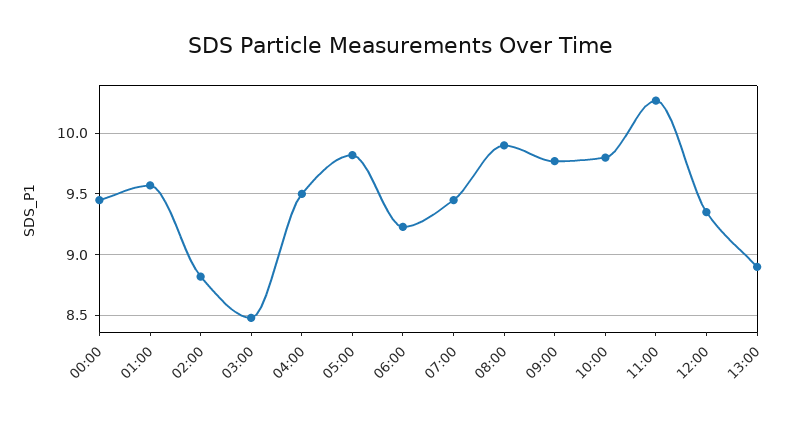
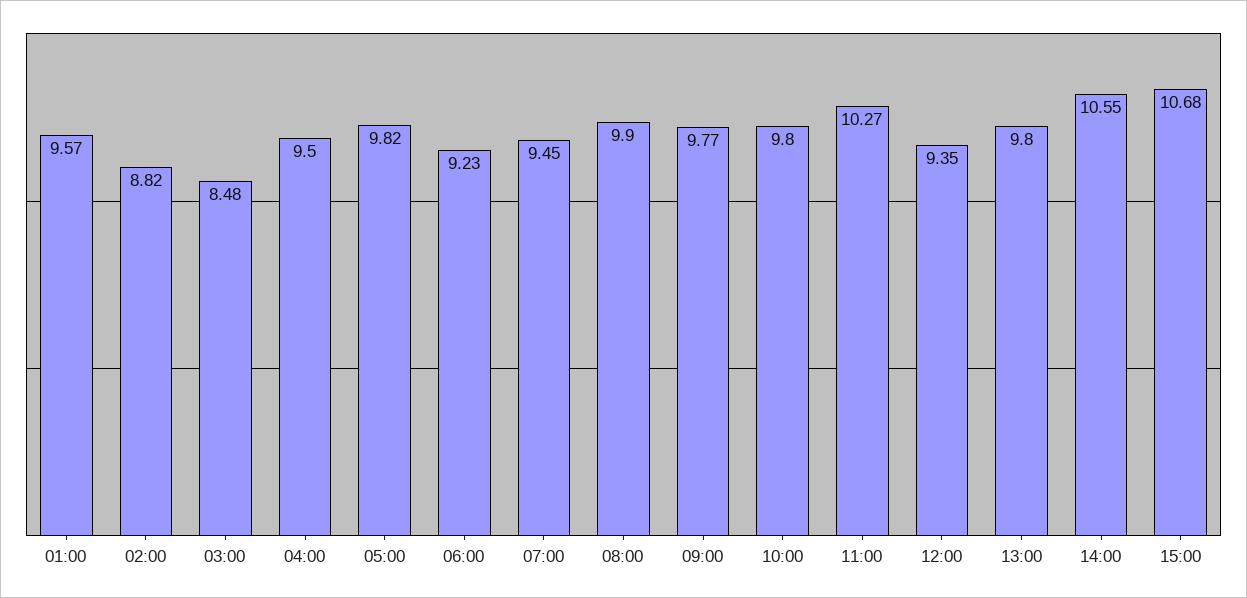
00:00: 9.45 -> none
13:00: 8.9 -> 9.8
14:00: none -> 10.55
15:00: none -> 10.68

